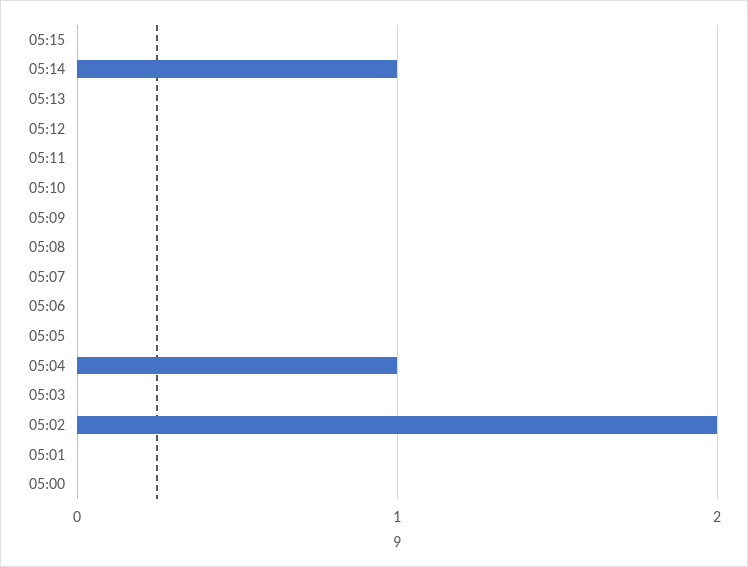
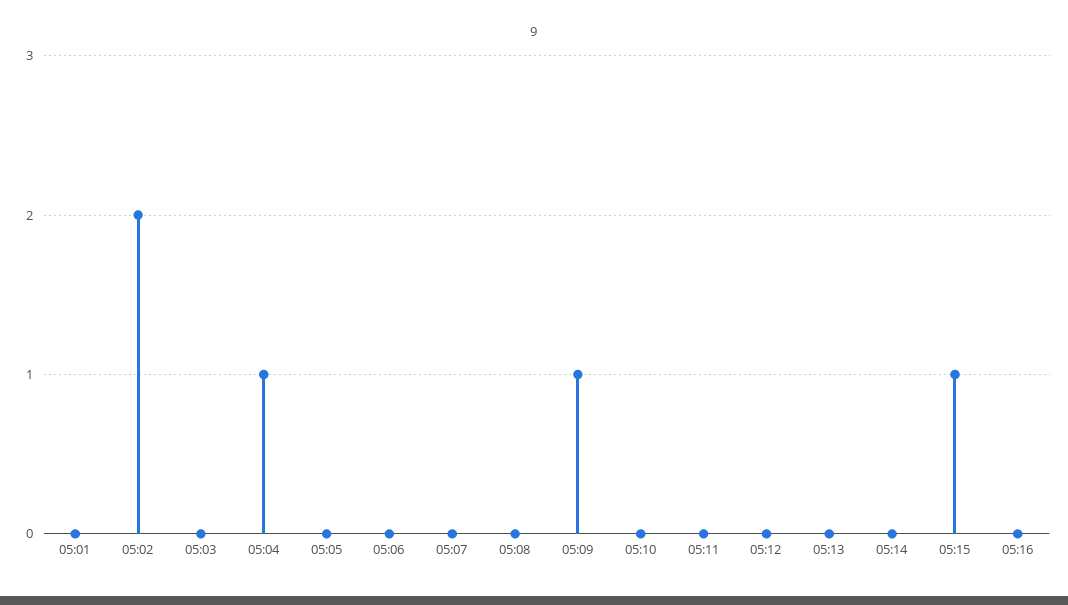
05:15: 0 -> 1
05:14: 1 -> 0
05:09: 0 -> 1
05:00: 0 -> none
05:16: none -> 0

